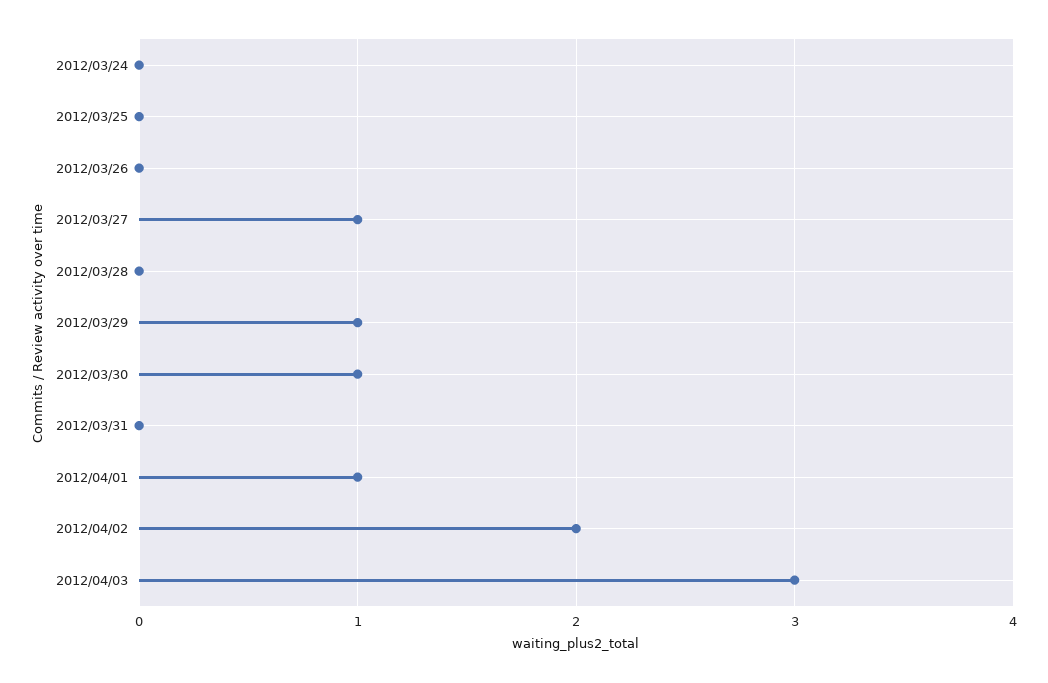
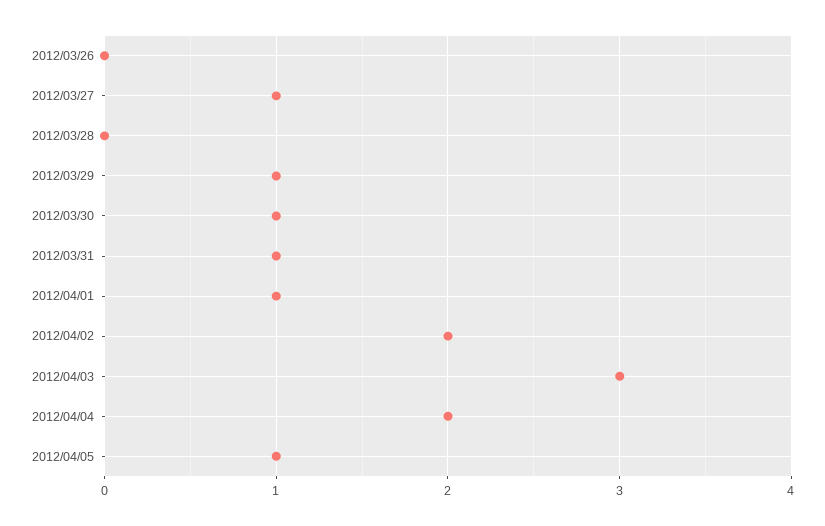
2012/03/24: 0 -> none
2012/03/25: 0 -> none
2012/03/31: 0 -> 1
2012/04/04: none -> 2
2012/04/05: none -> 1

